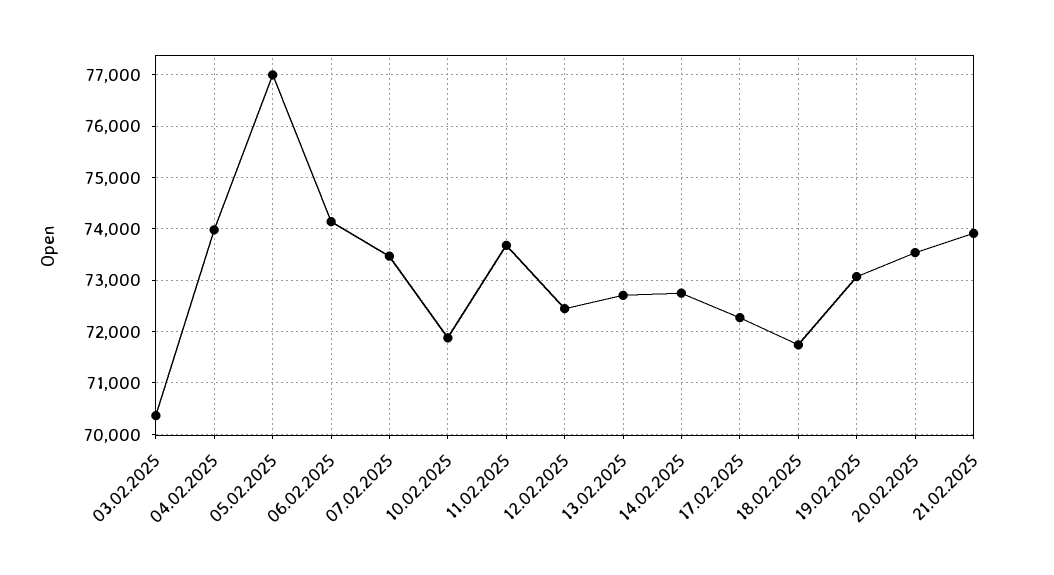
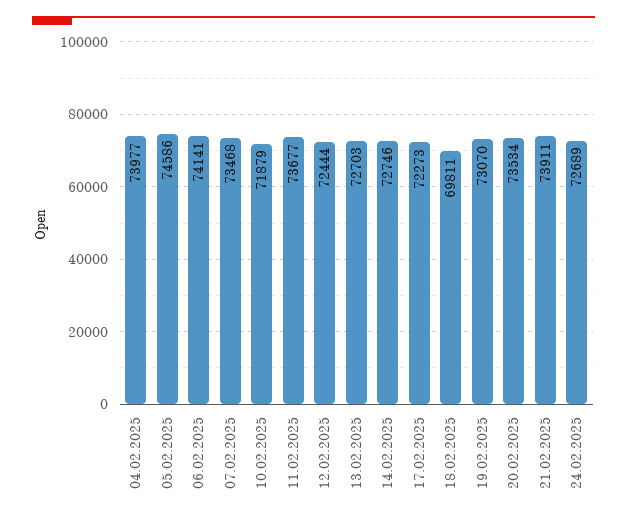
03.02.2025: 70400 -> none
05.02.2025: 77000 -> 74586
18.02.2025: 71800 -> 69811
24.02.2025: none -> 72689

